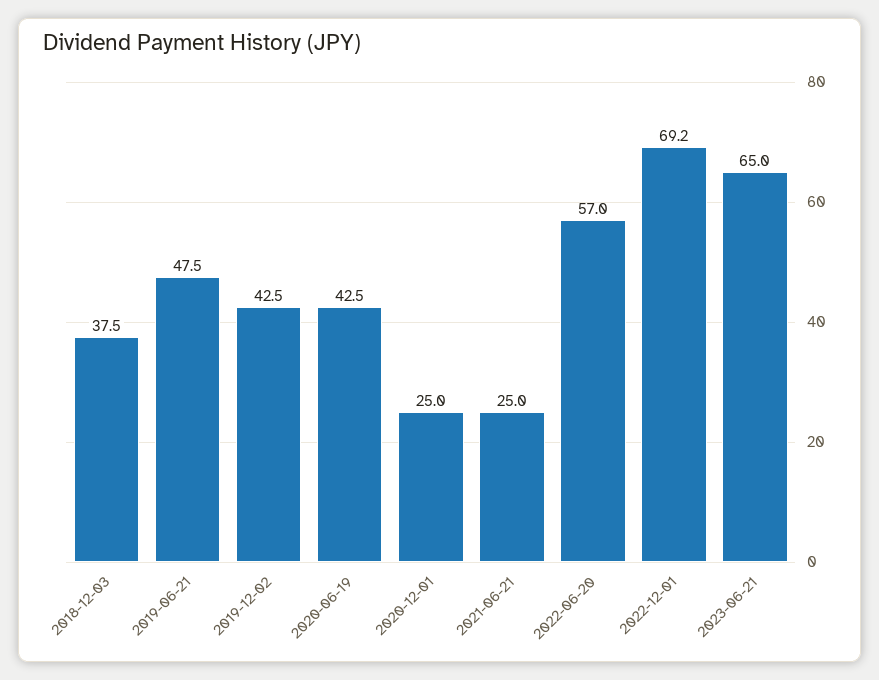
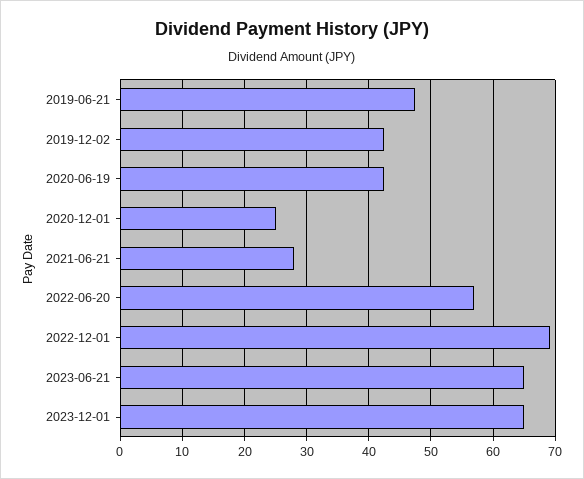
2018-12-03: 37.5 -> none
2021-06-21: 25 -> 28
2023-12-01: none -> 65

